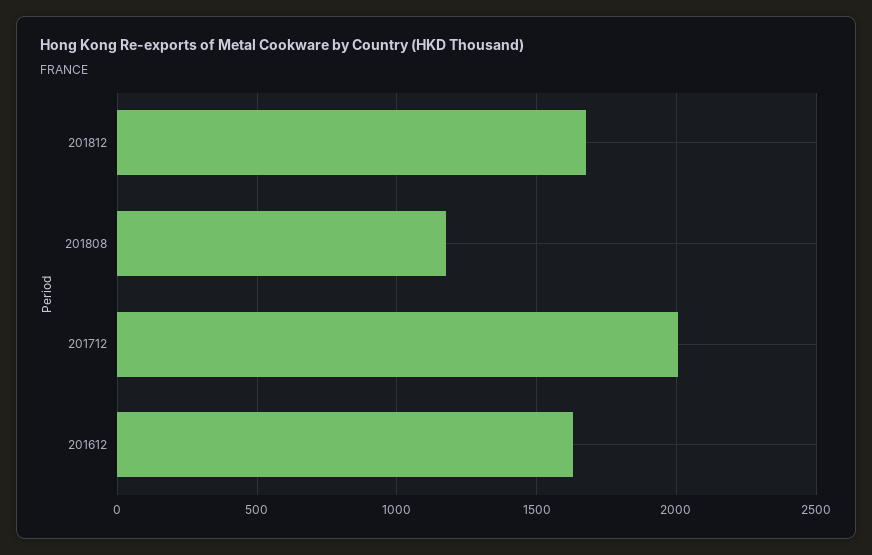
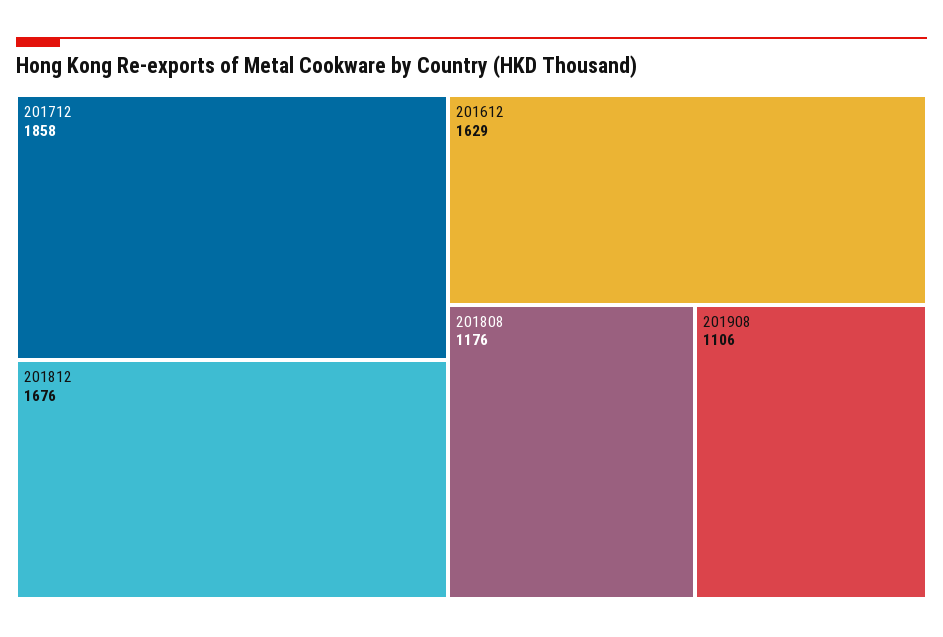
201712: 2000 -> 1858
201908: none -> 1106

